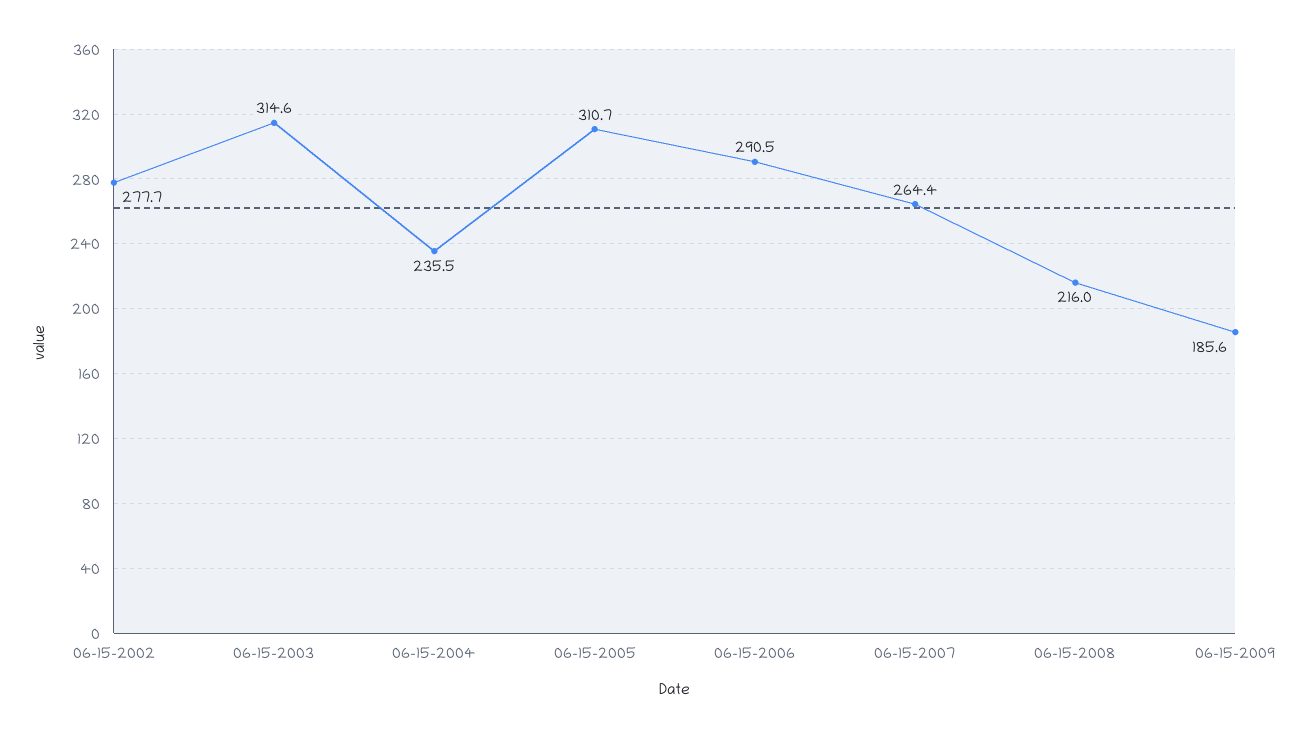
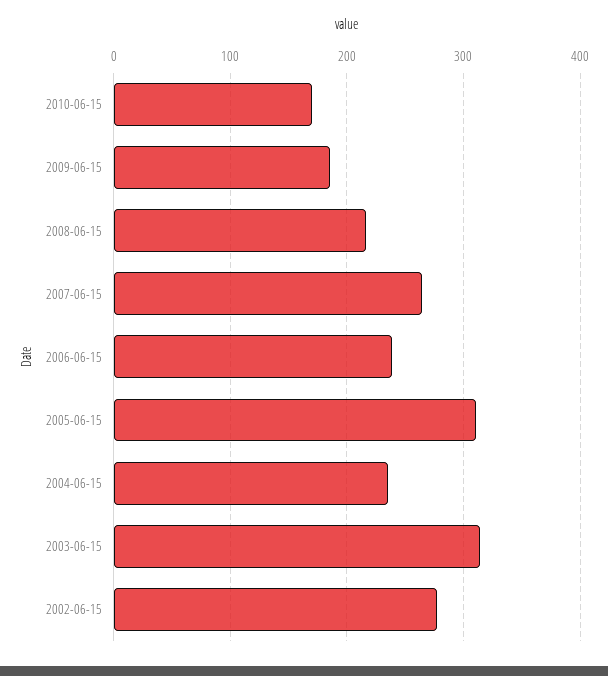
06-15-2006: 290.5 -> 240
2010-06-15: none -> 170

